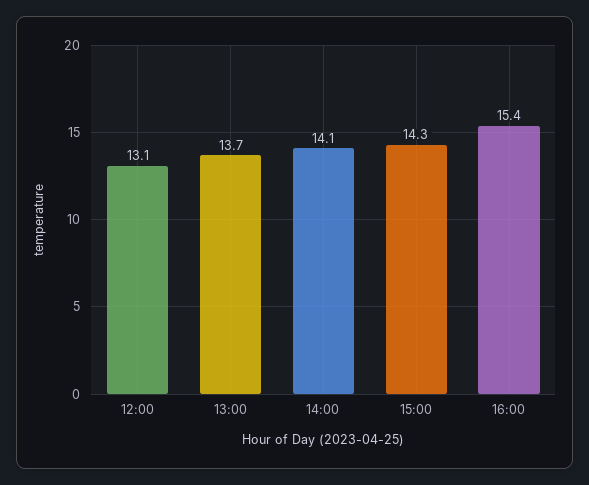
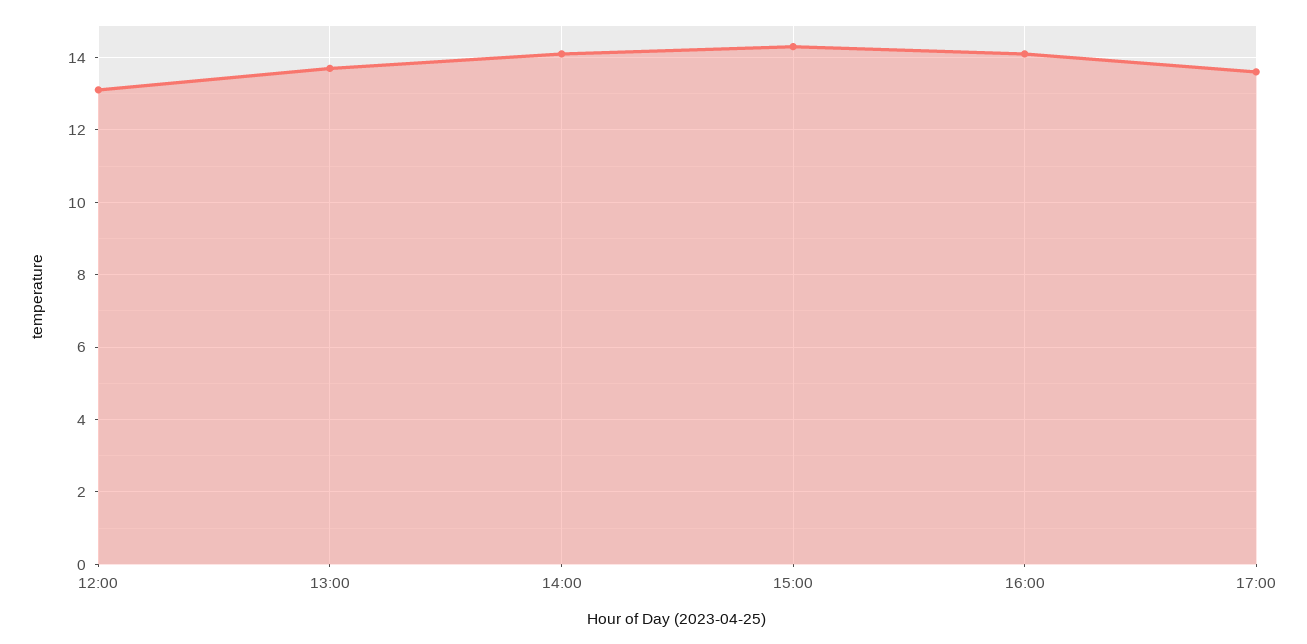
16:00: 15.4 -> 14
17:00: none -> 13.5

